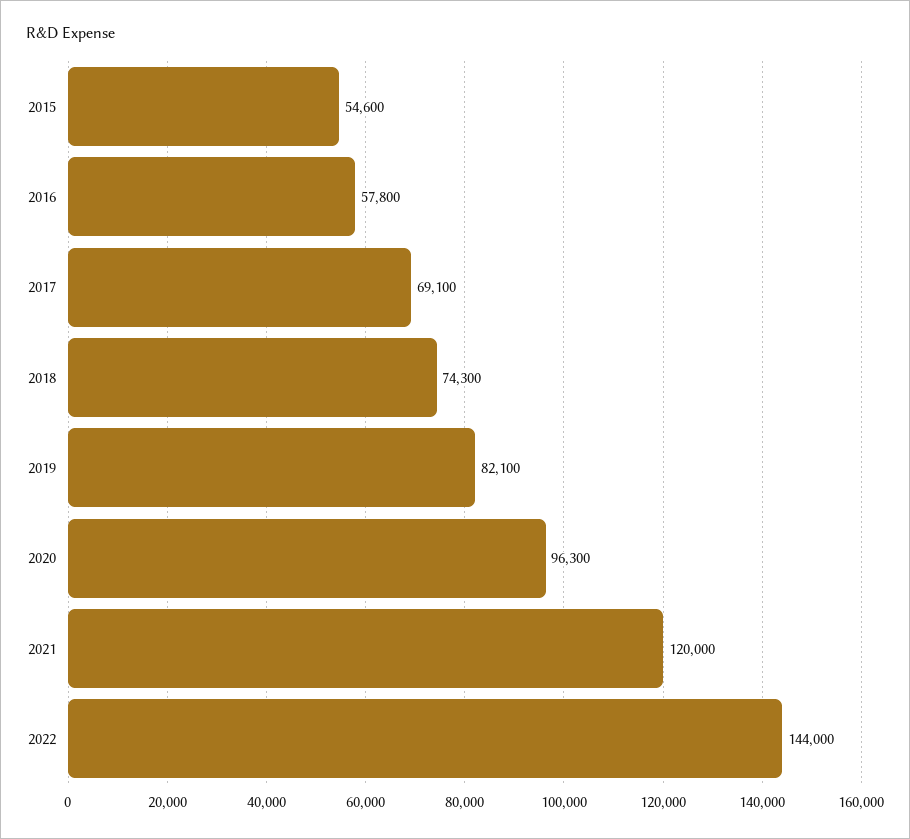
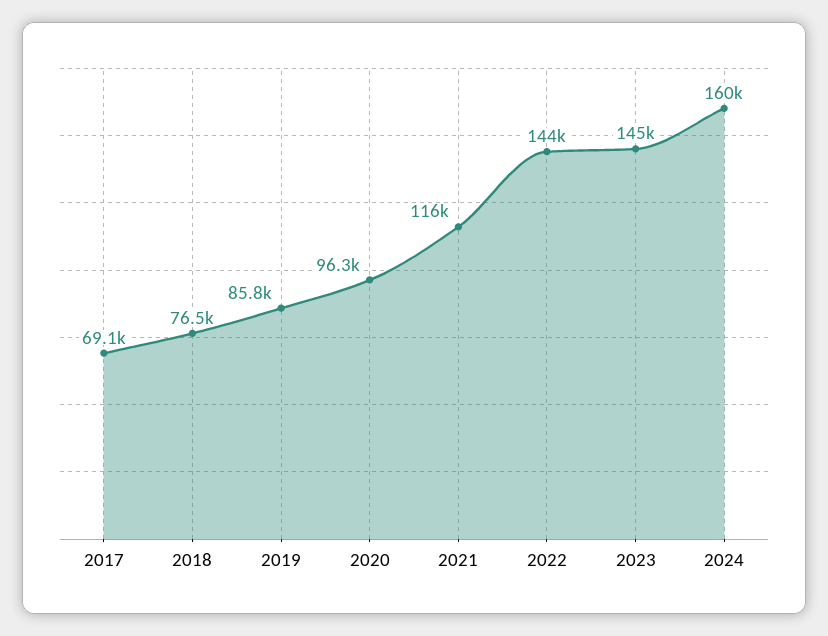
2015: 54600 -> none
2016: 57800 -> none
2018: 74300 -> 76500
2019: 82100 -> 85800
2021: 120000 -> 116000
2023: none -> 145000
2024: none -> 160000

